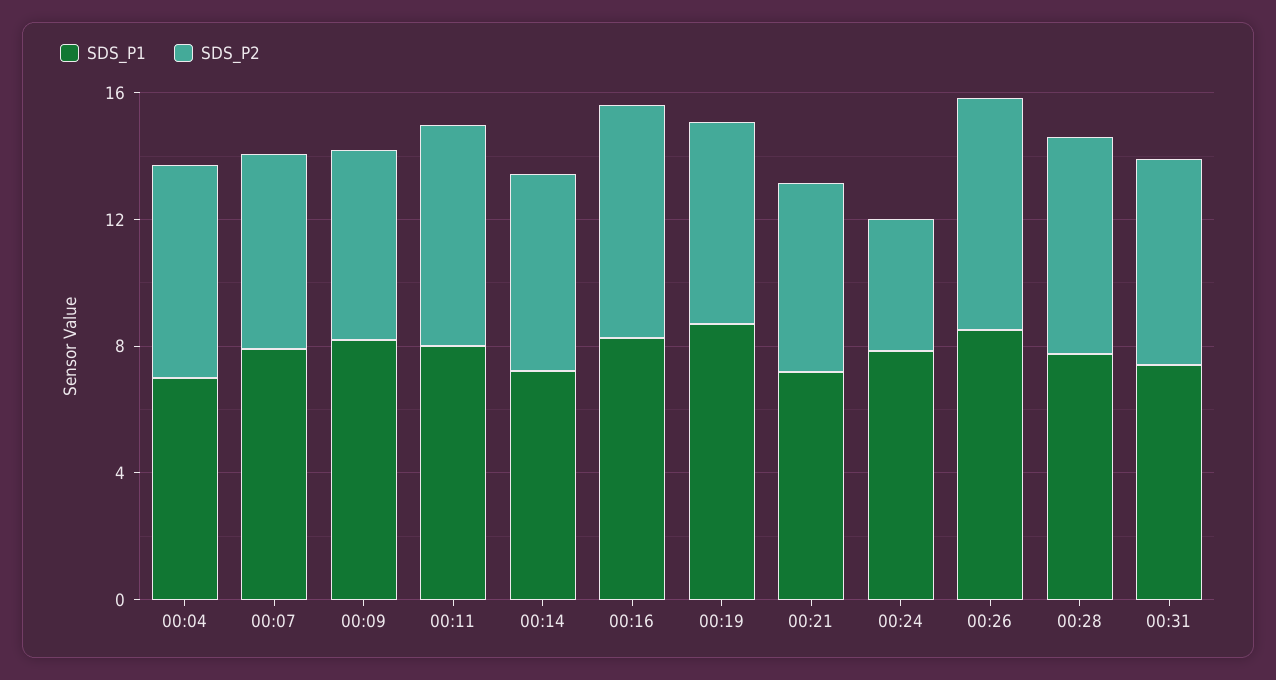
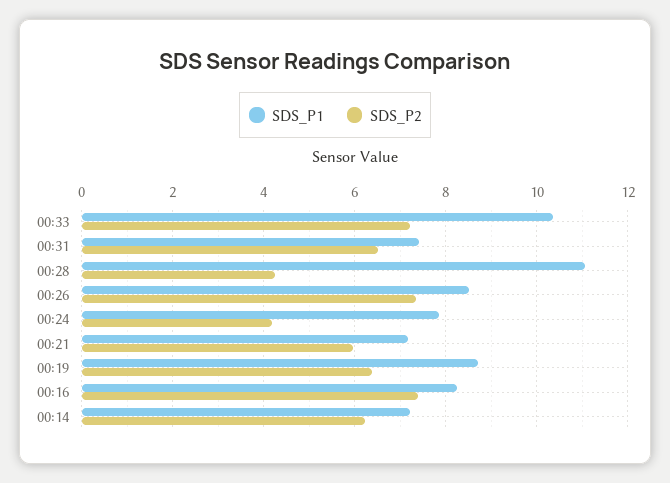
SDS_P1, 00:04: 7 -> none
SDS_P2, 00:04: 7 -> none
SDS_P1, 00:07: 8 -> none
SDS_P2, 00:07: 6 -> none
SDS_P1, 00:09: 8 -> none
SDS_P2, 00:09: 6 -> none
SDS_P1, 00:11: 8 -> none
SDS_P2, 00:11: 7 -> none
SDS_P1, 00:28: 8 -> 11
SDS_P2, 00:28: 7 -> 4.2
SDS_P1, 00:33: none -> 10.4
SDS_P2, 00:33: none -> 7.2

